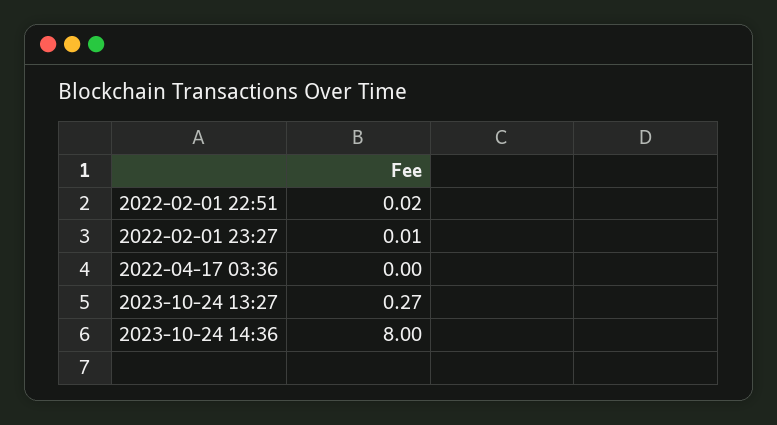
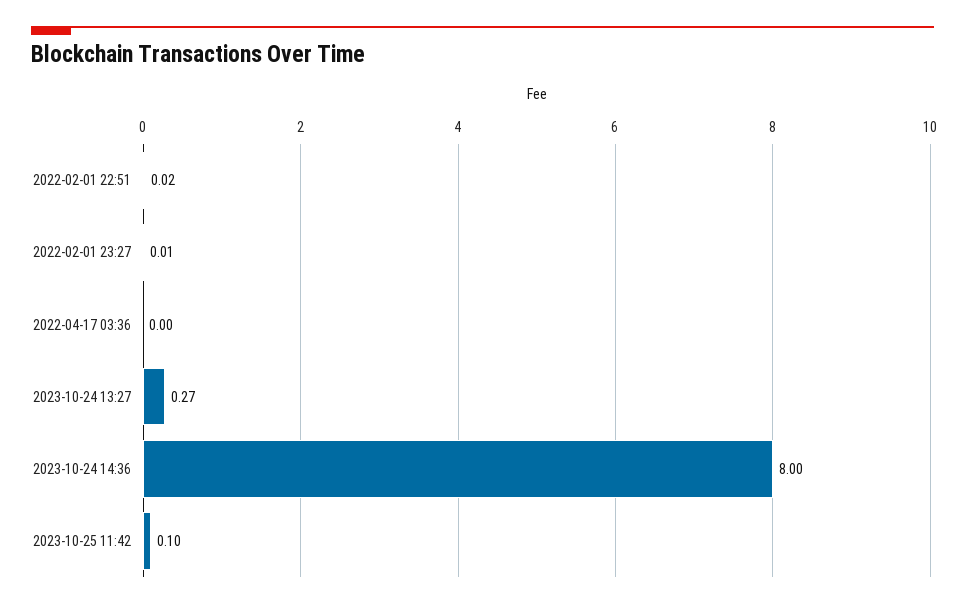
2023-10-25 11:42: none -> 0.1

